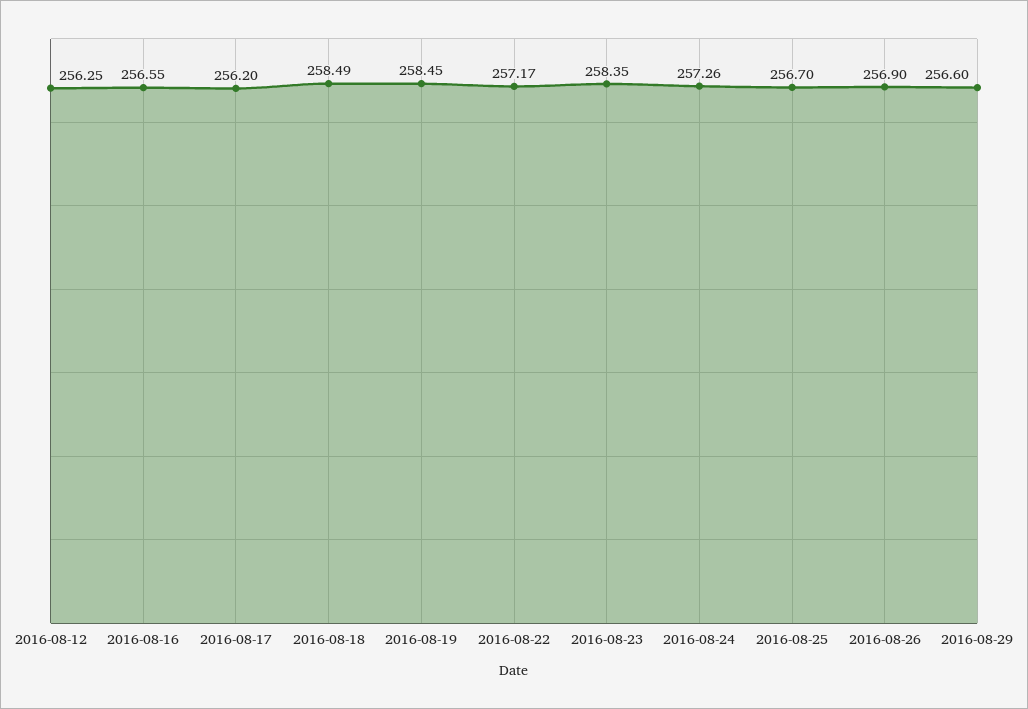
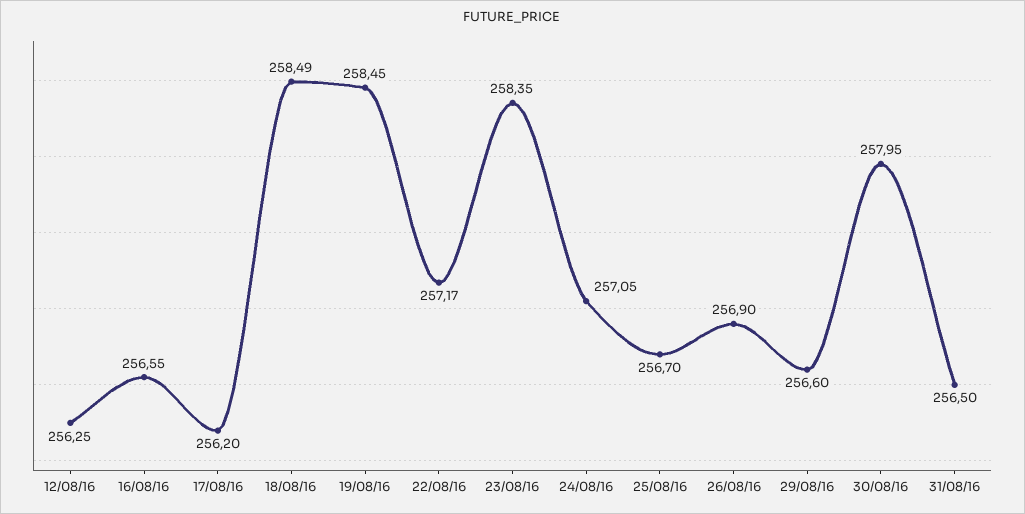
2016-08-24: 257.26 -> 257.05
30/08/16: none -> 257.95
31/08/16: none -> 256.5

